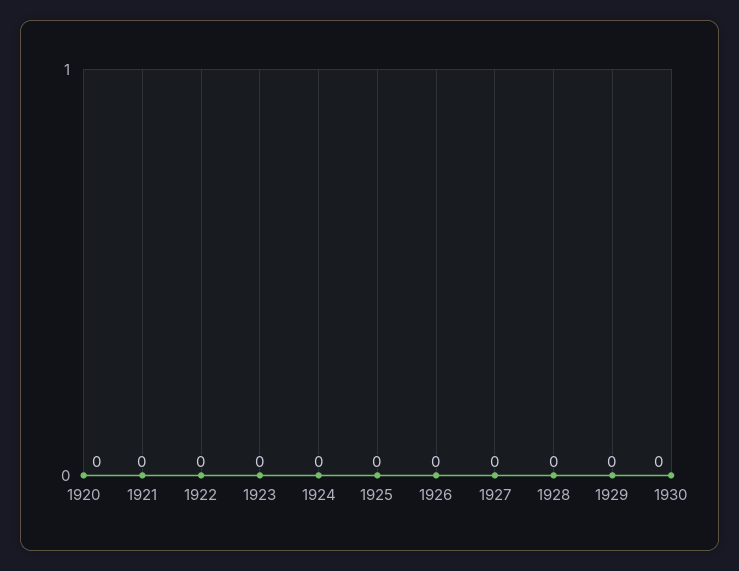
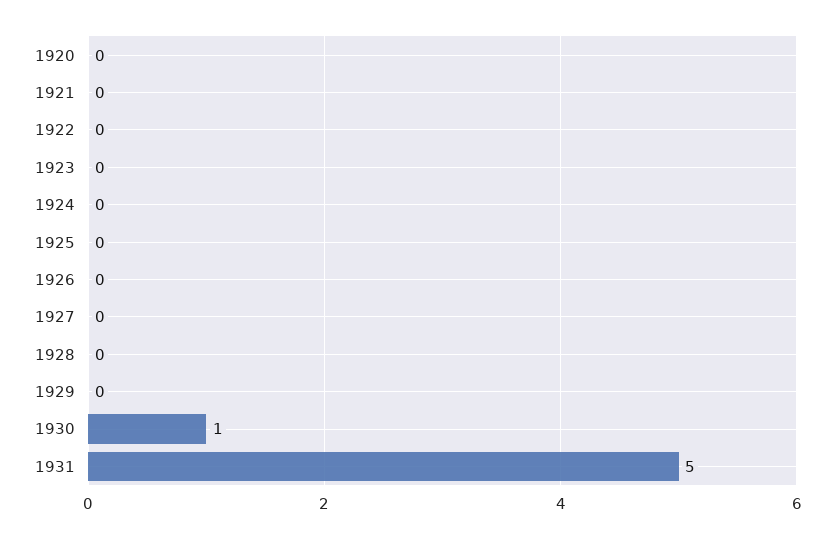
1930: 0 -> 1
1931: none -> 5

